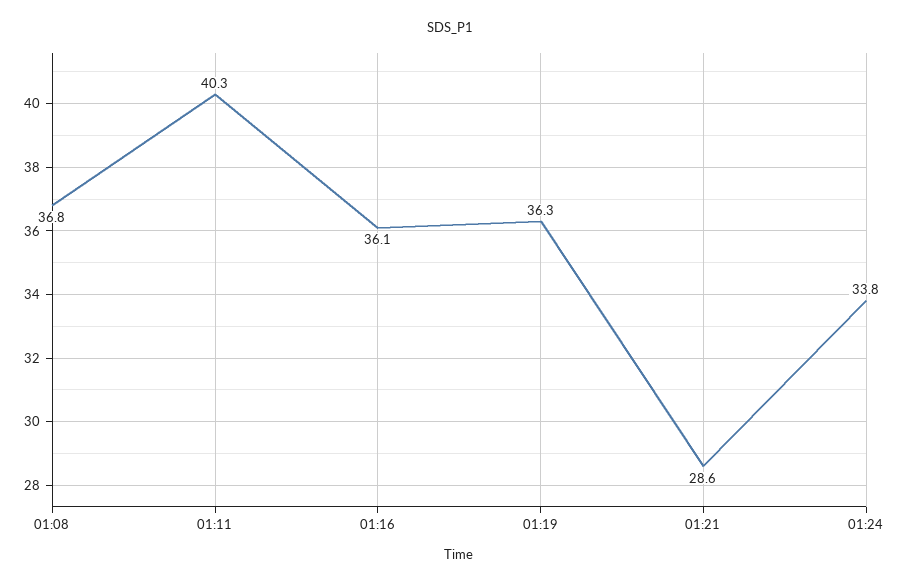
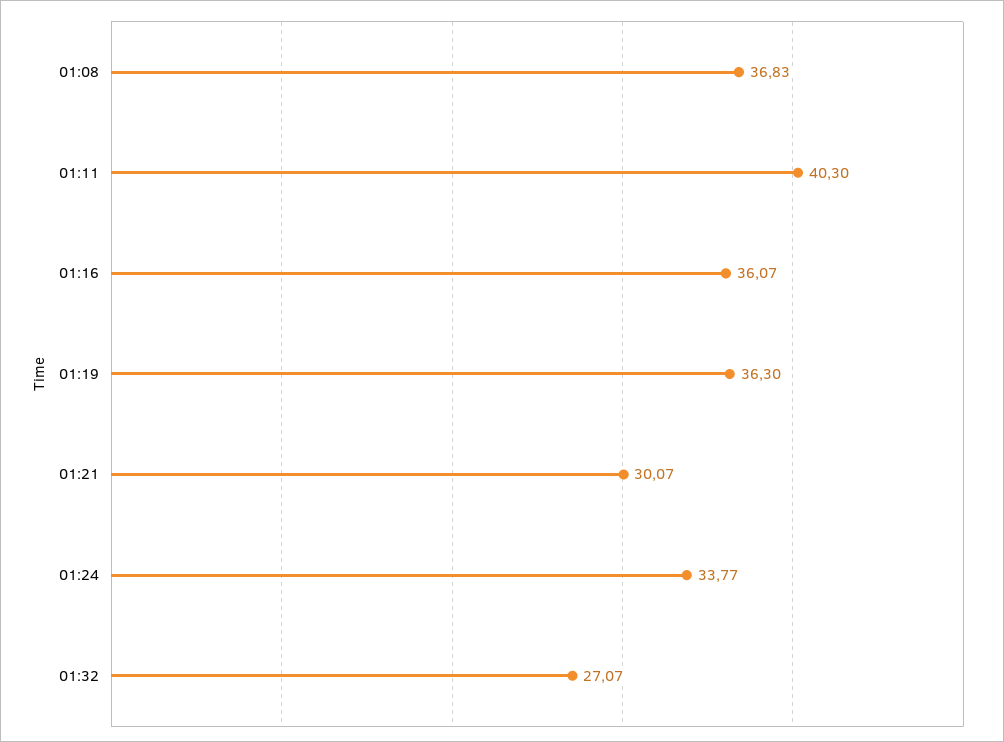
01:21: 28.6 -> 30.07
01:32: none -> 27.07

